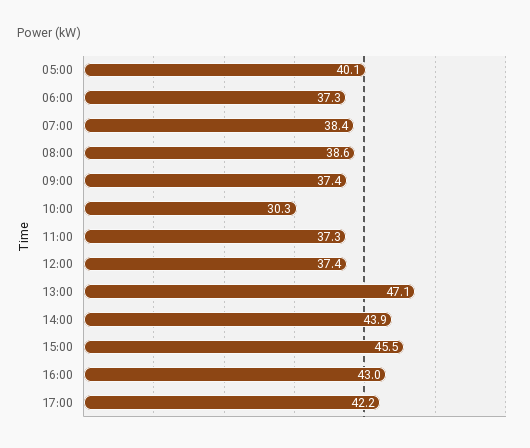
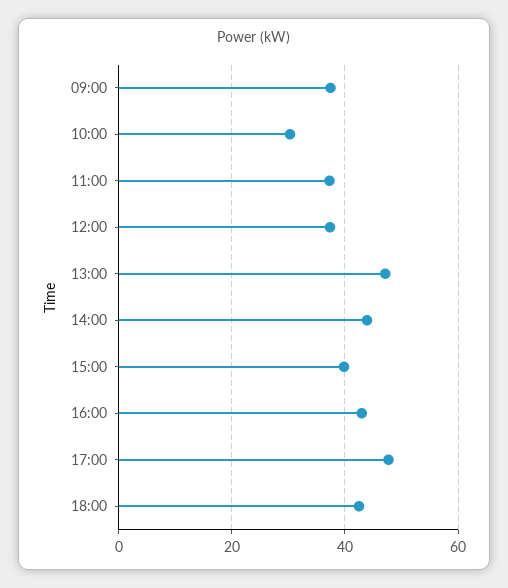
05:00: 40.1 -> none
06:00: 37.3 -> none
07:00: 38.4 -> none
08:00: 38.6 -> none
15:00: 45.5 -> 40
17:00: 42.2 -> 48
18:00: none -> 42

